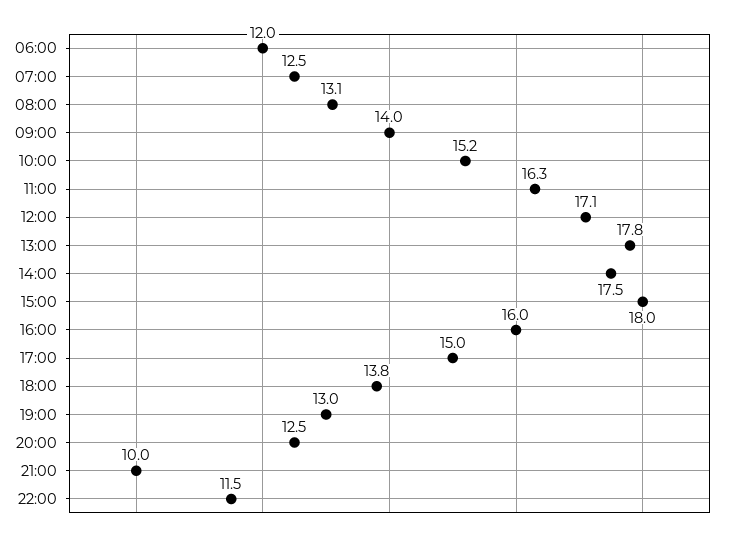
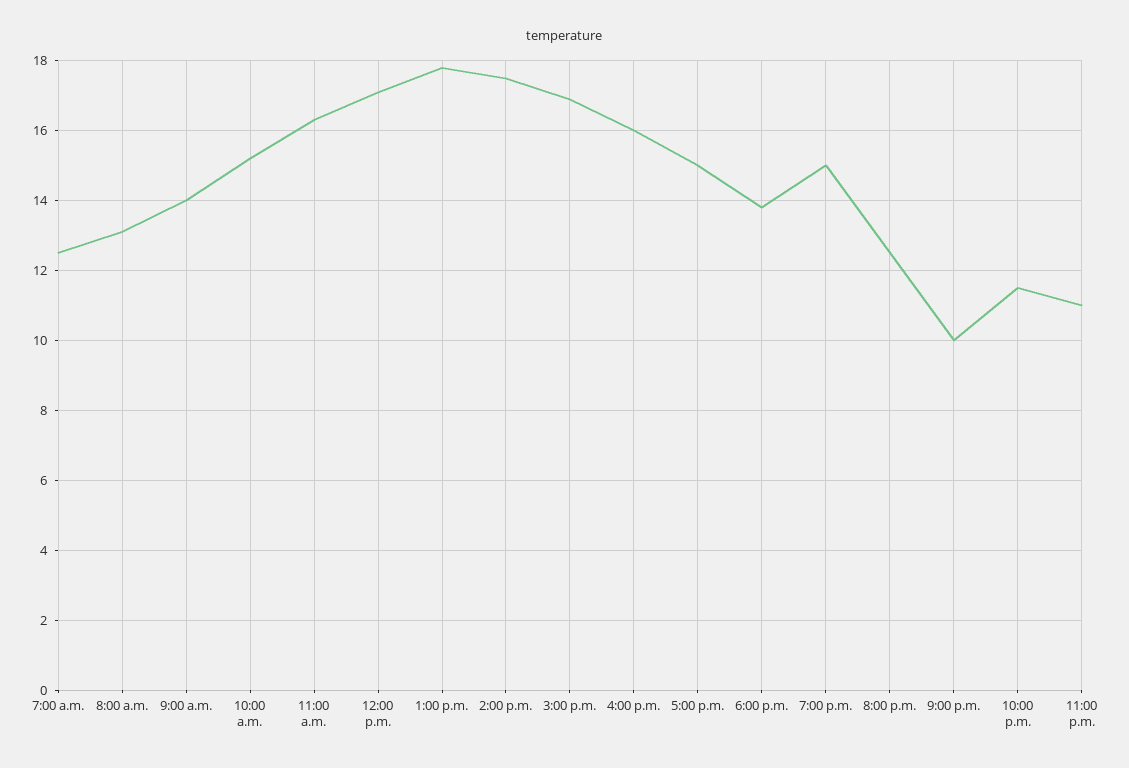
06:00: 12 -> none
15:00: 18 -> 17
19:00: 13 -> 15
11:00 p.m.: none -> 11

